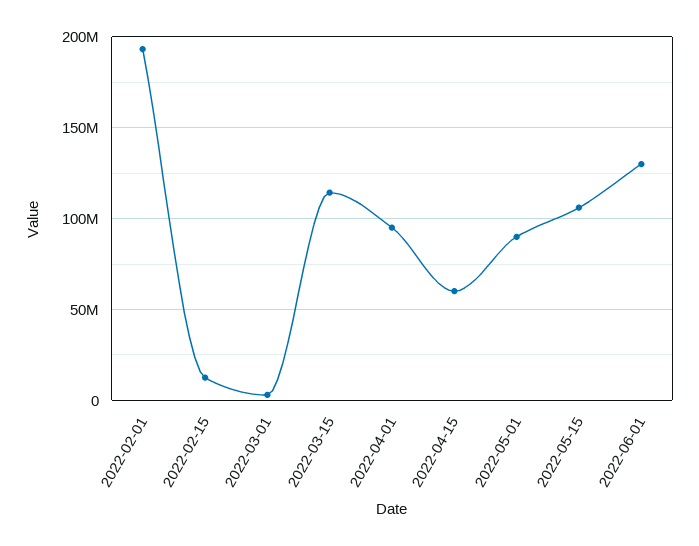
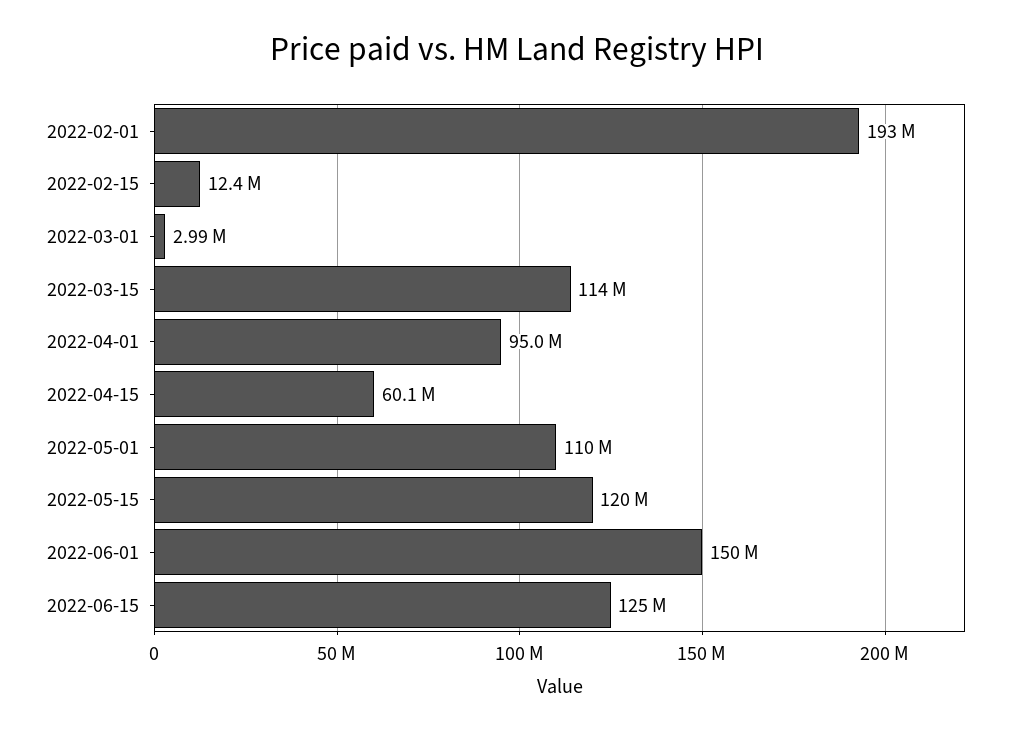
2022-05-01: 90000000 -> 110000000
2022-05-15: 105000000 -> 120000000
2022-06-01: 130000000 -> 150000000
2022-06-15: none -> 125000000

